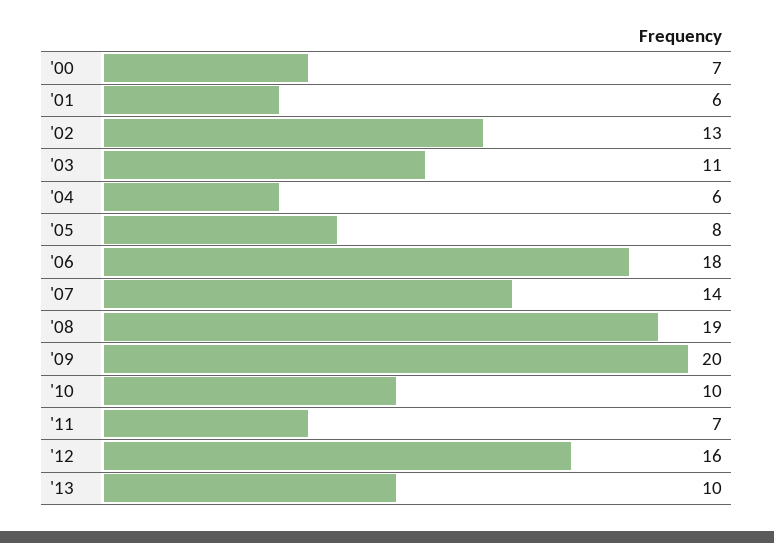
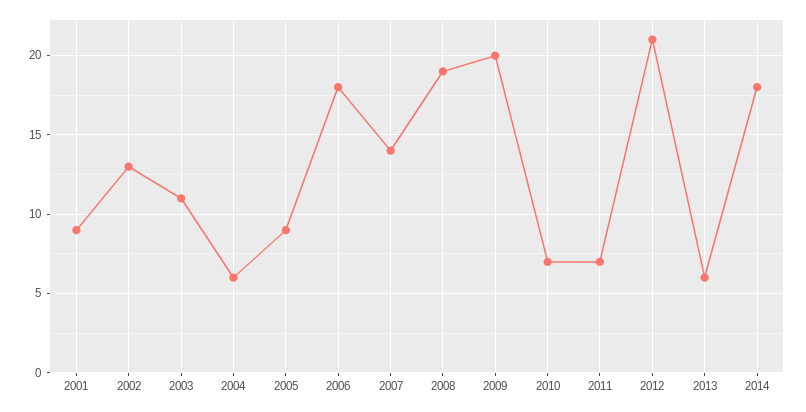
'00: 7 -> none
'01: 6 -> 9
'05: 8 -> 9
'10: 10 -> 7
'12: 16 -> 21
'13: 10 -> 6
2014: none -> 18

